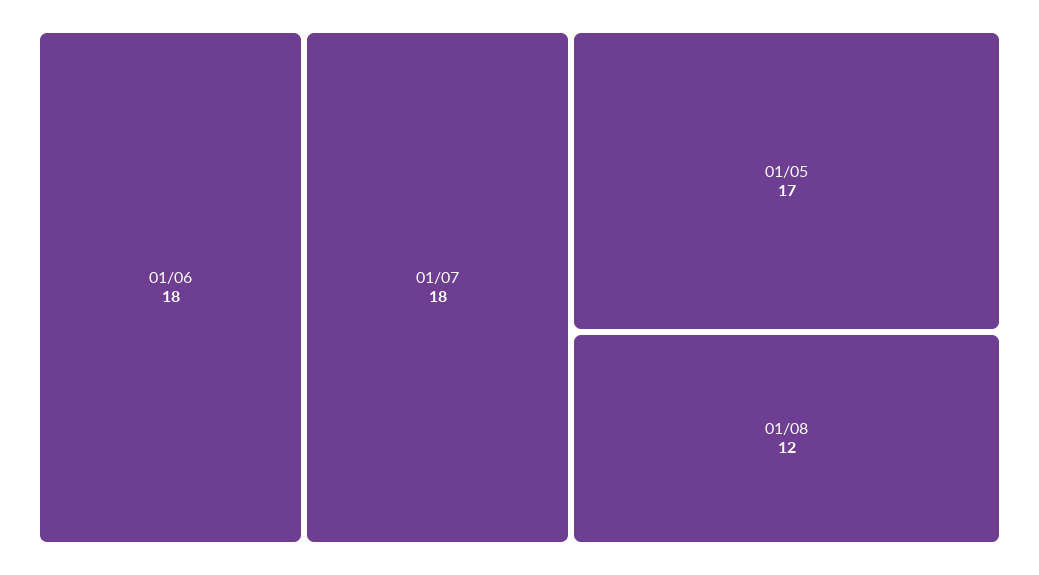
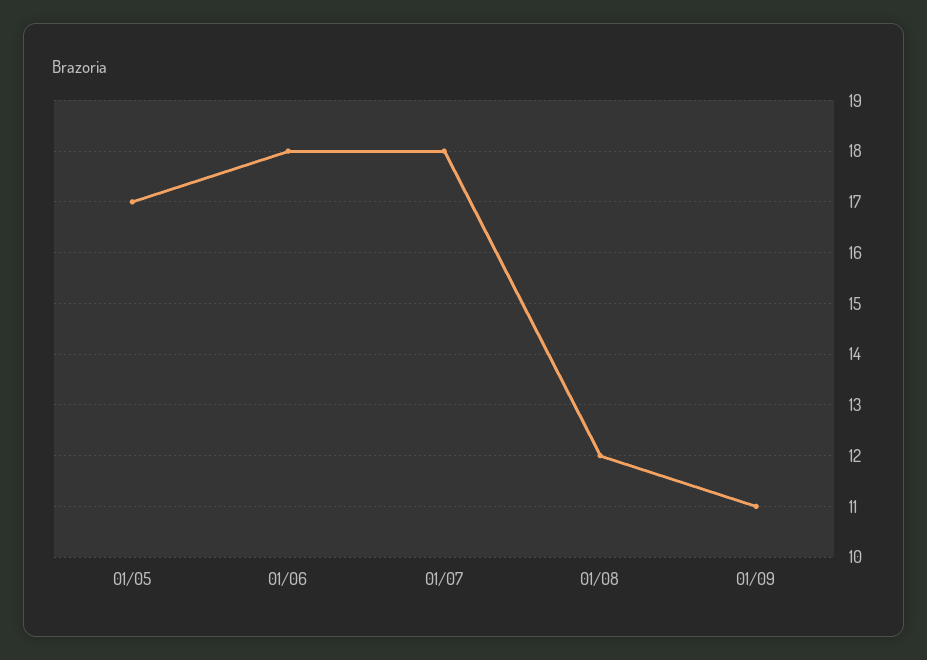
01/09: none -> 11

